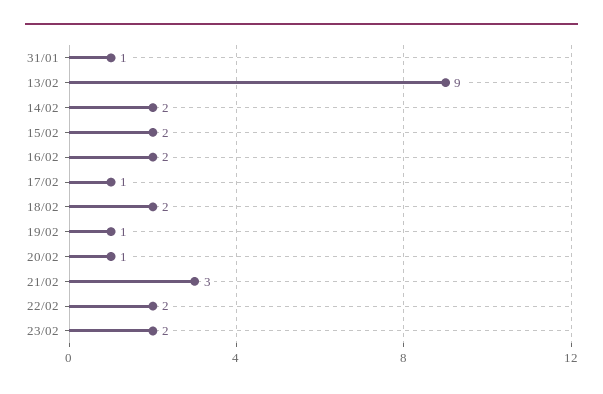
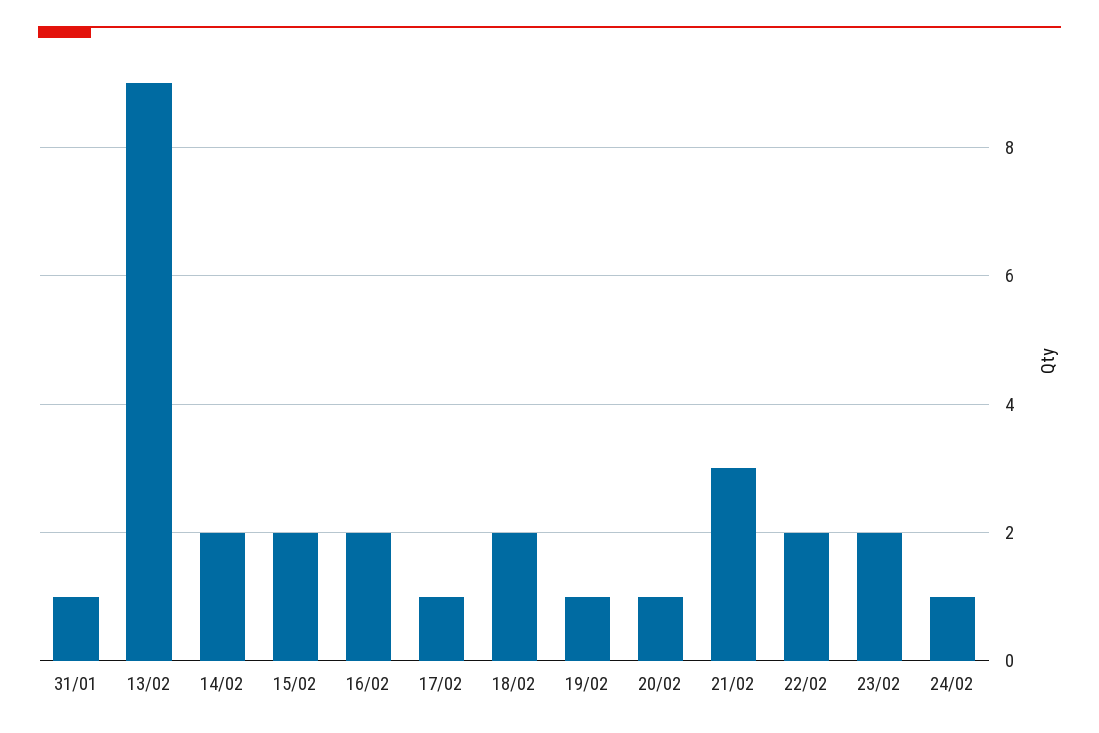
24/02: none -> 1

